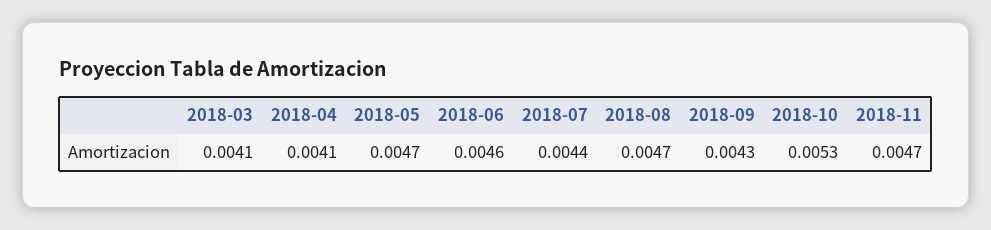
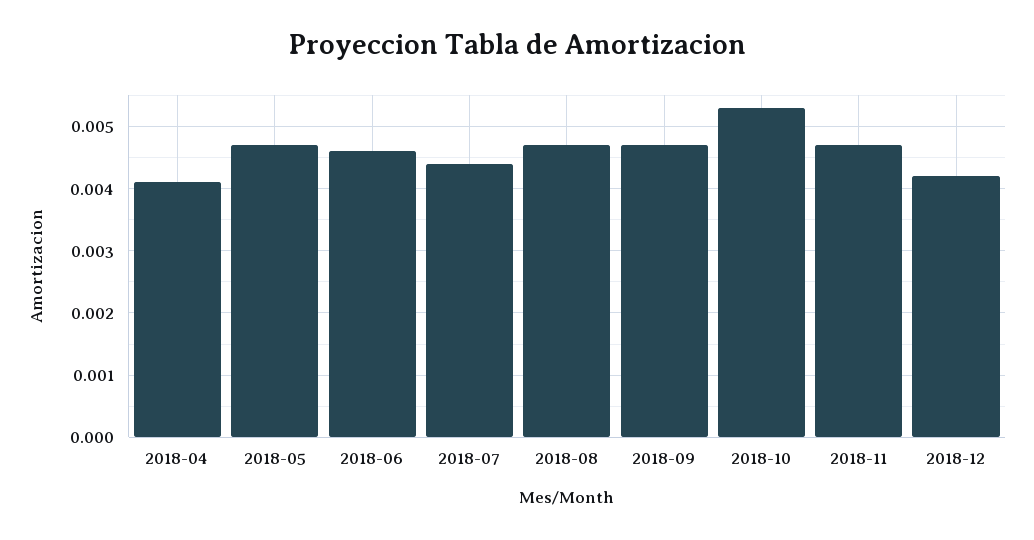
2018-03: 0.0041 -> none
2018-09: 0.0043 -> 0.0047
2018-12: none -> 0.0042

